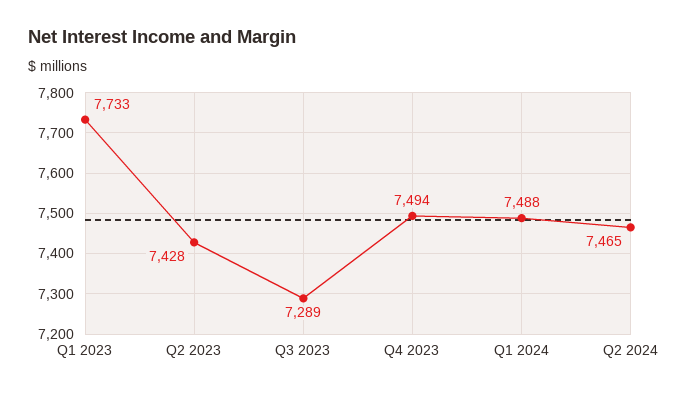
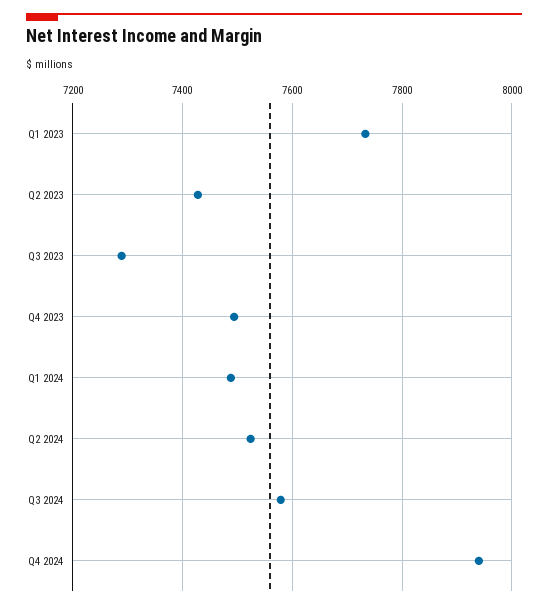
Q2 2024: 7465 -> 7520
Q3 2024: none -> 7580
Q4 2024: none -> 7940

